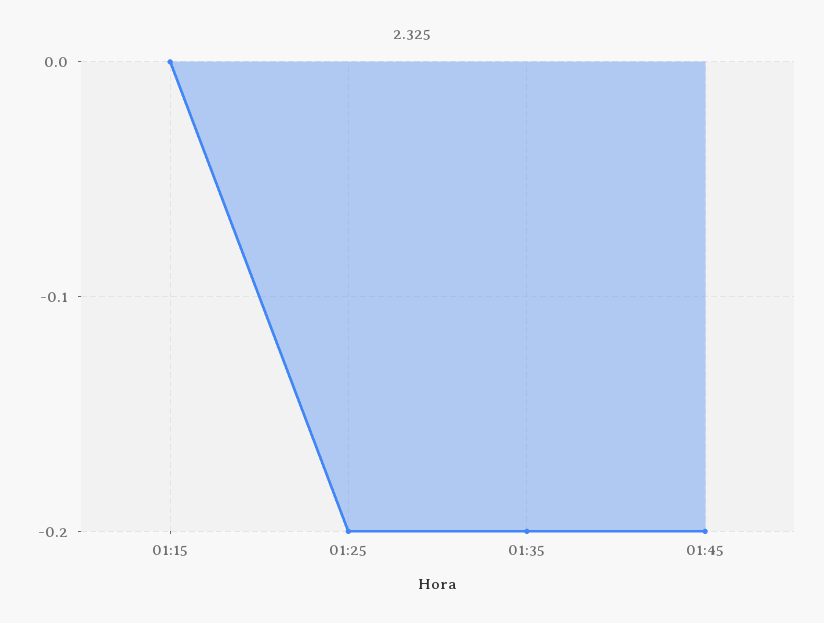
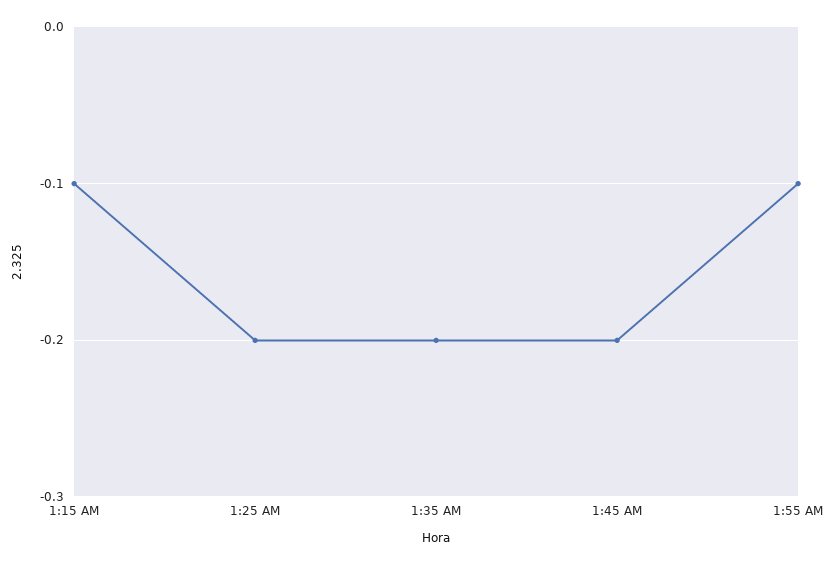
01:15: 0 -> -0.1
1:55 AM: none -> -0.1

